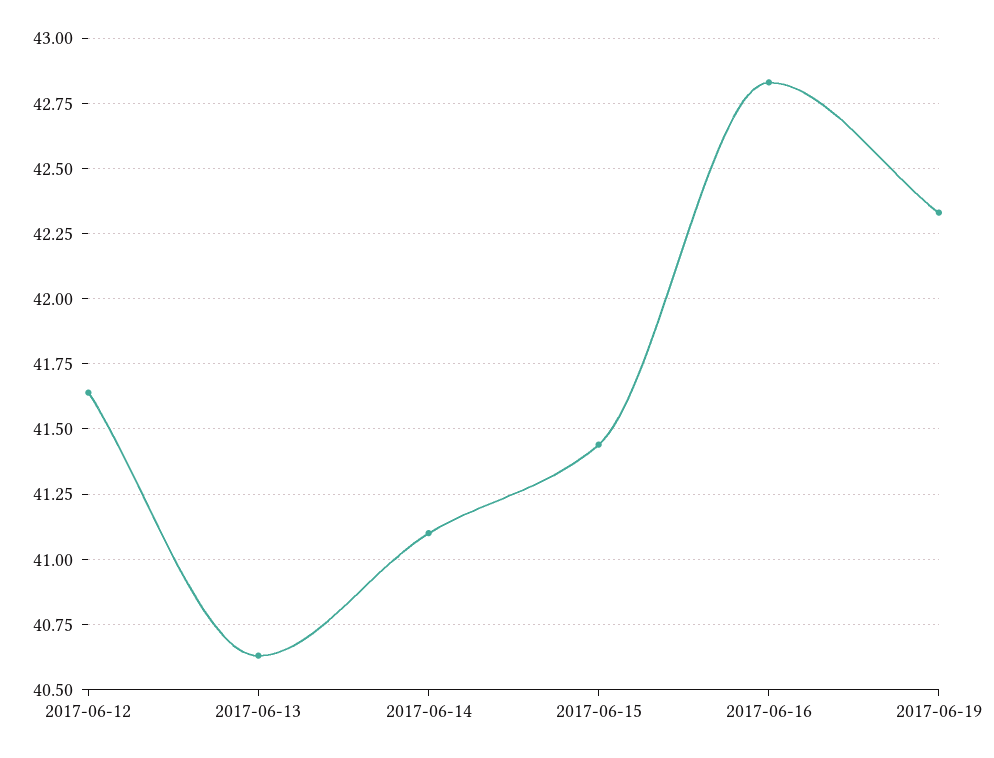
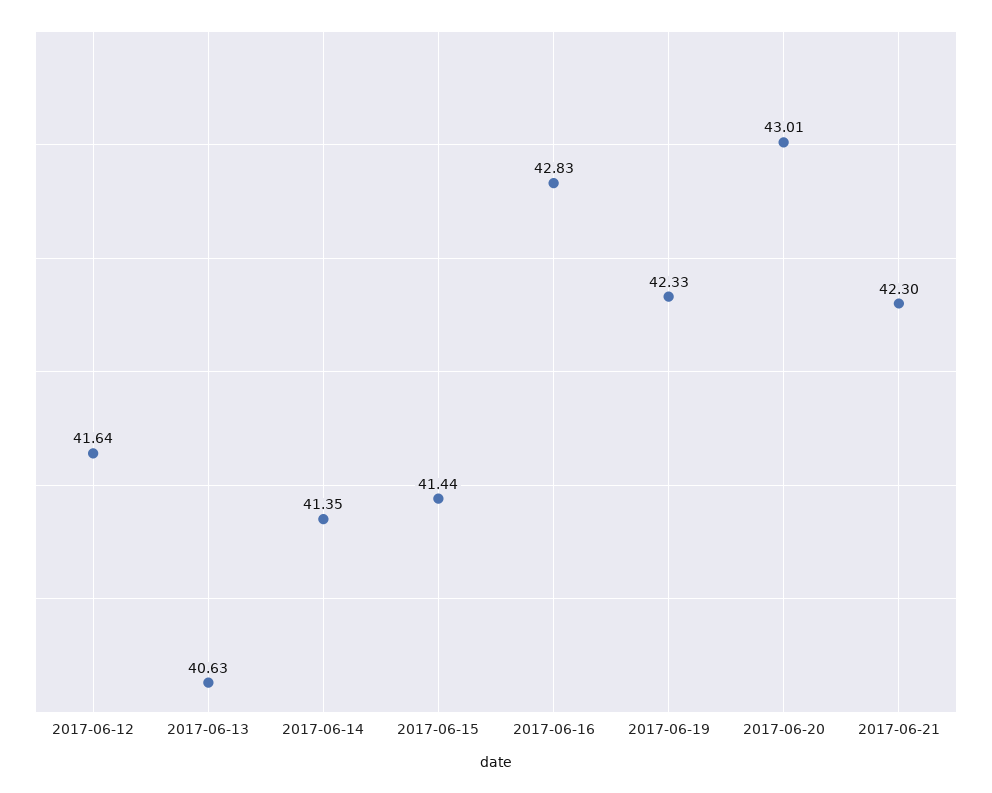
2017-06-14: 41.1 -> 41.35
2017-06-20: none -> 43.01
2017-06-21: none -> 42.3

